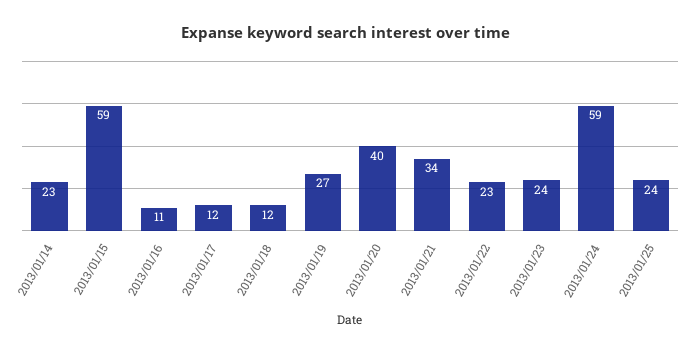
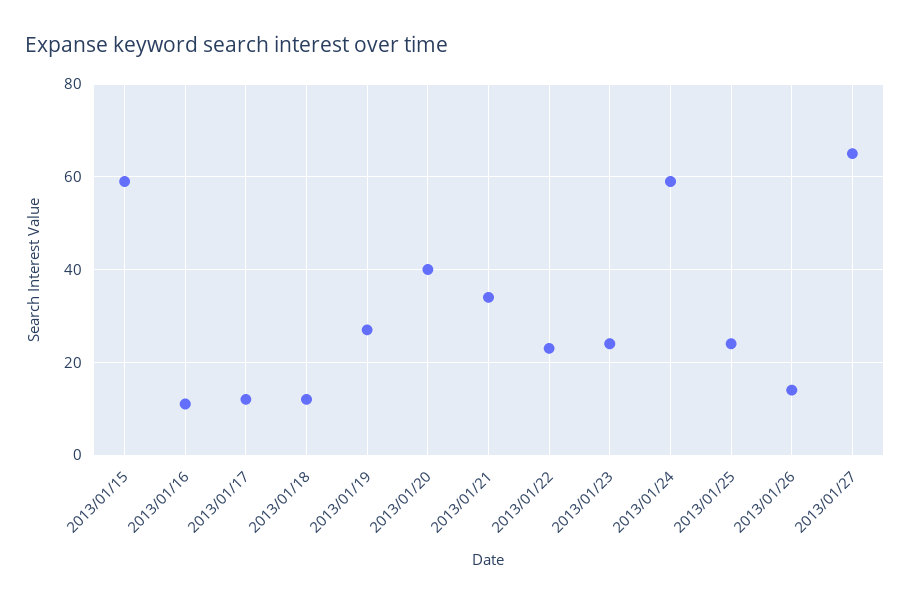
2013/01/14: 23 -> none
2013/01/26: none -> 15
2013/01/27: none -> 65

